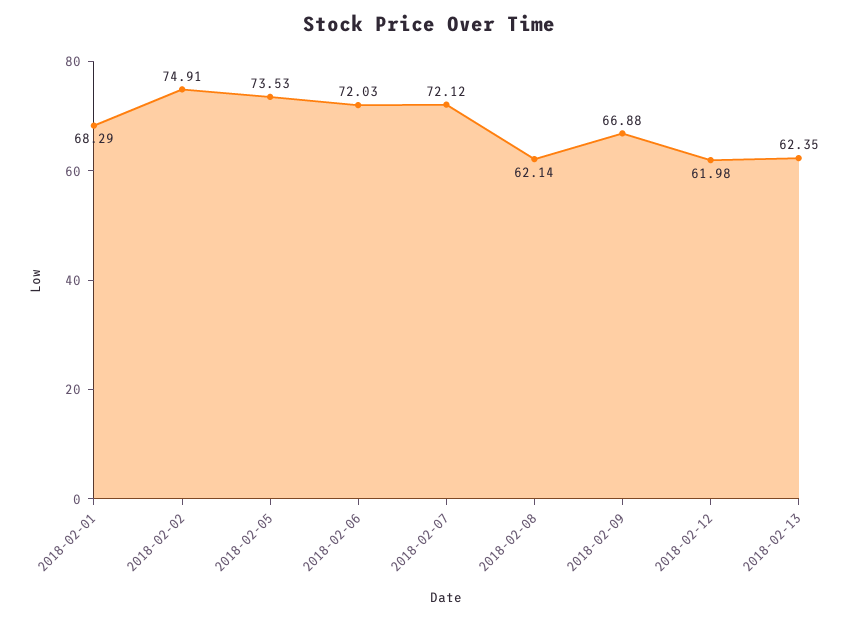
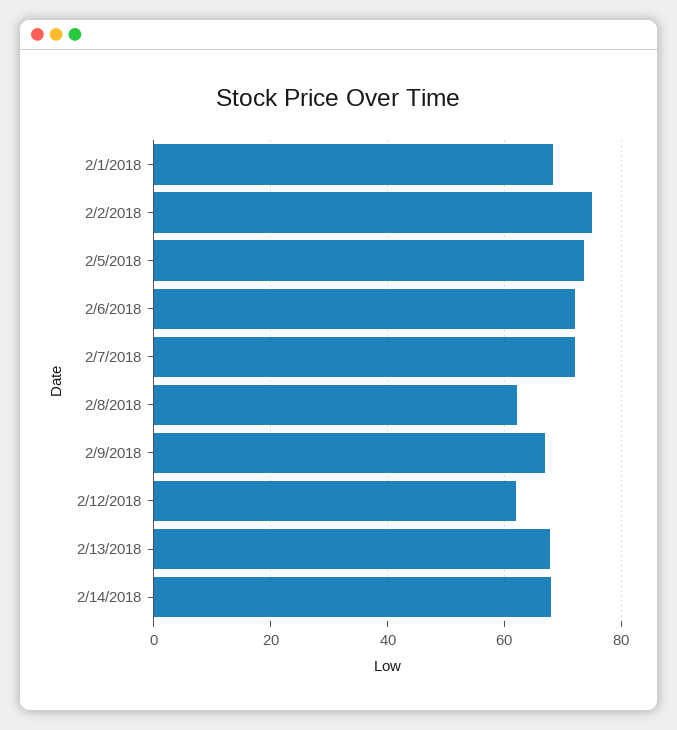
2018-02-13: 62.35 -> 68
2/14/2018: none -> 68

